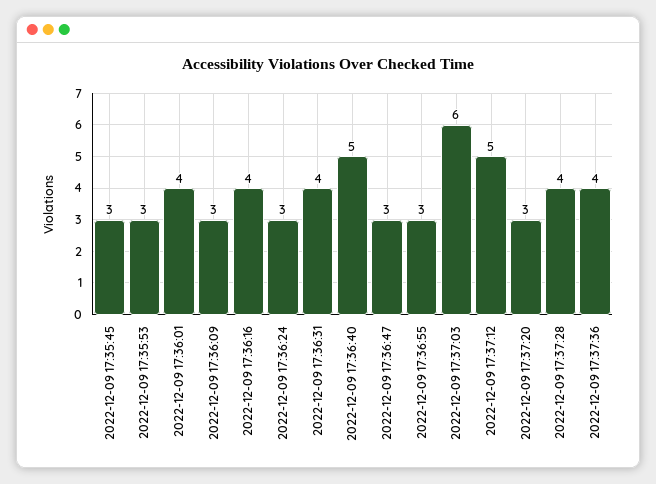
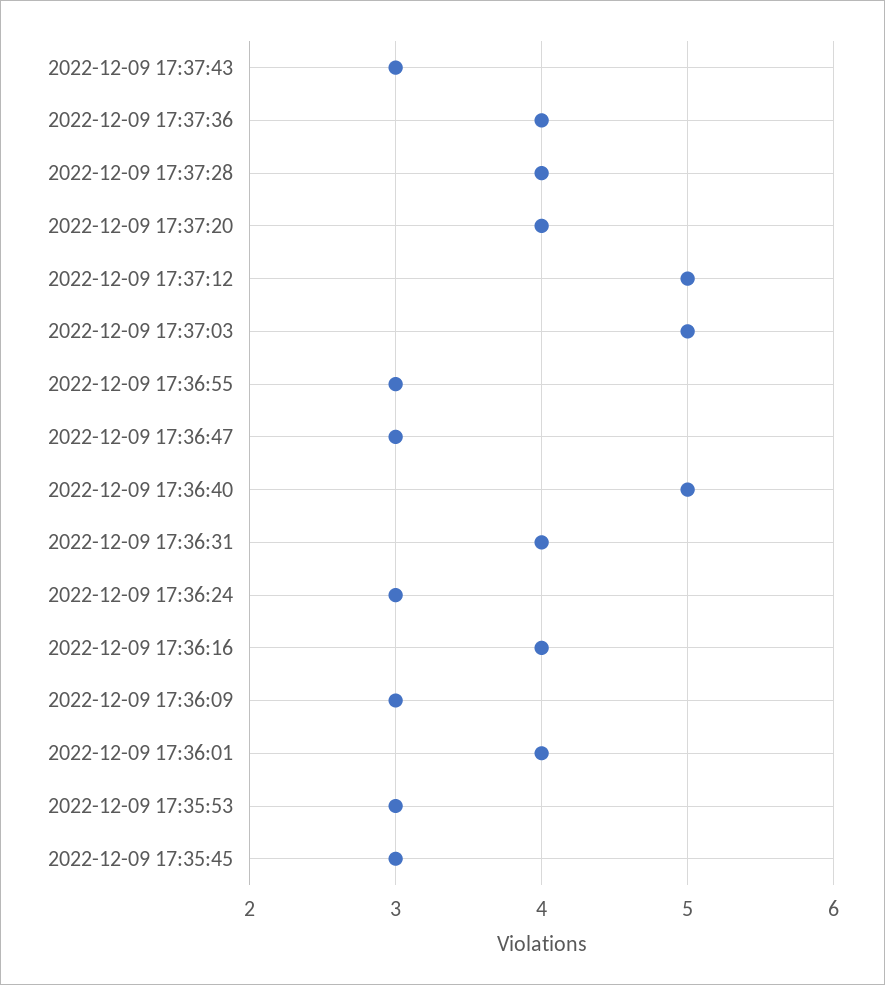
2022-12-09 17:37:03: 6 -> 5
2022-12-09 17:37:20: 3 -> 4
2022-12-09 17:37:43: none -> 3

